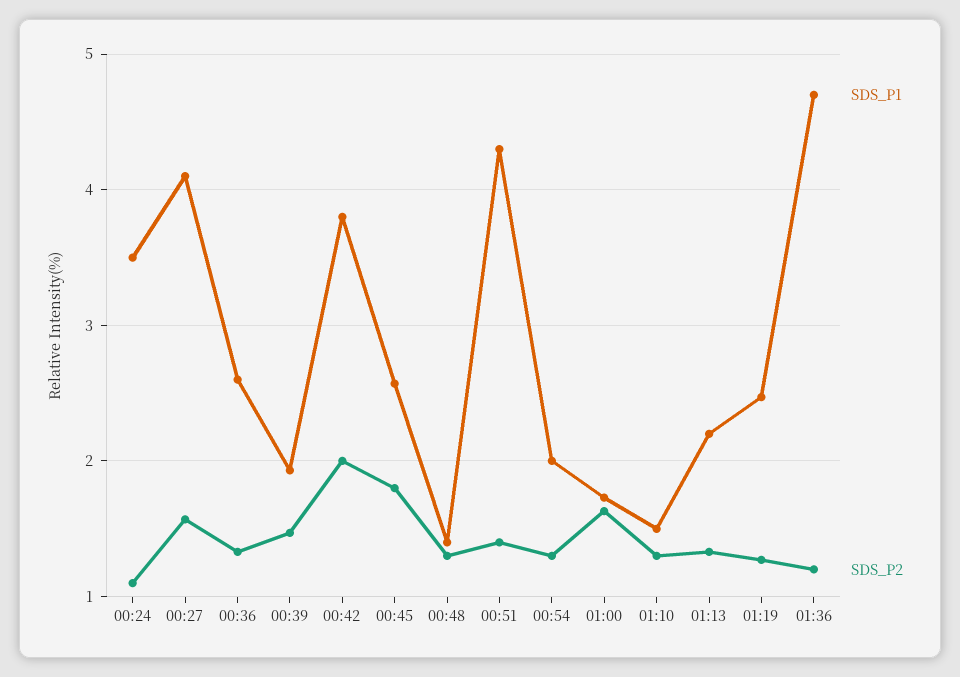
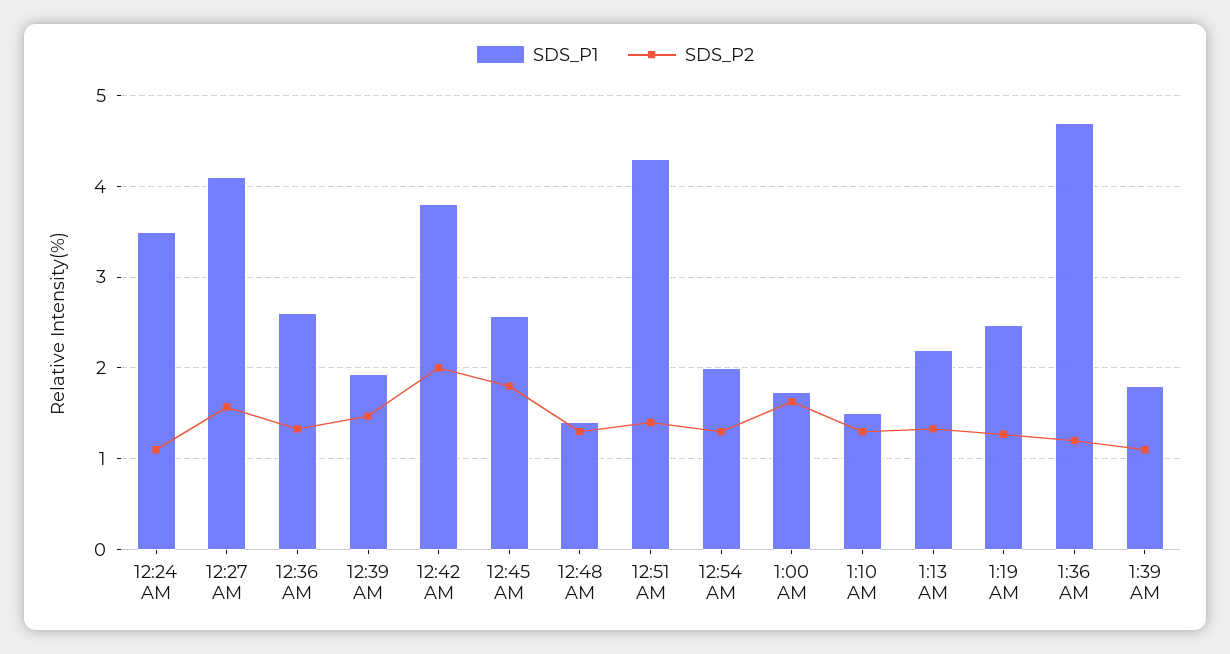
SDS_P1, 1:39 AM: none -> 1.8
SDS_P2, 1:39 AM: none -> 1.1

